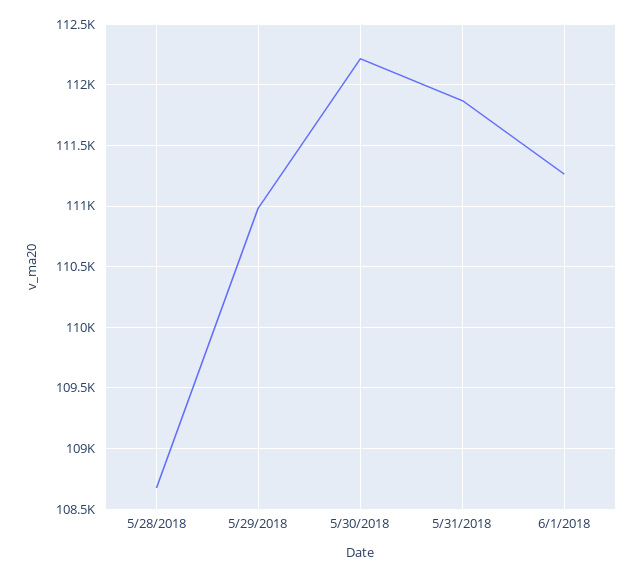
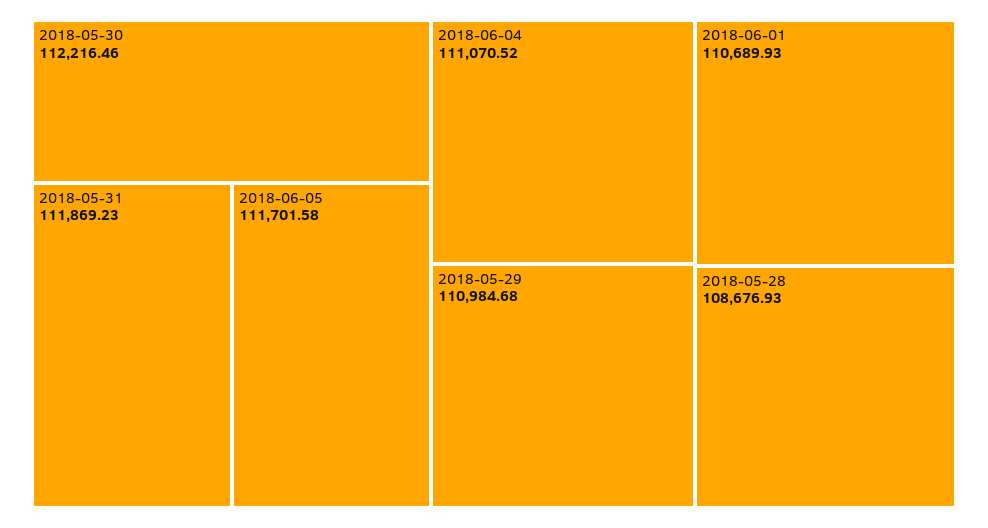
6/1/2018: 111250 -> 110689.93
2018-06-05: none -> 111701.58
2018-06-04: none -> 111070.52

